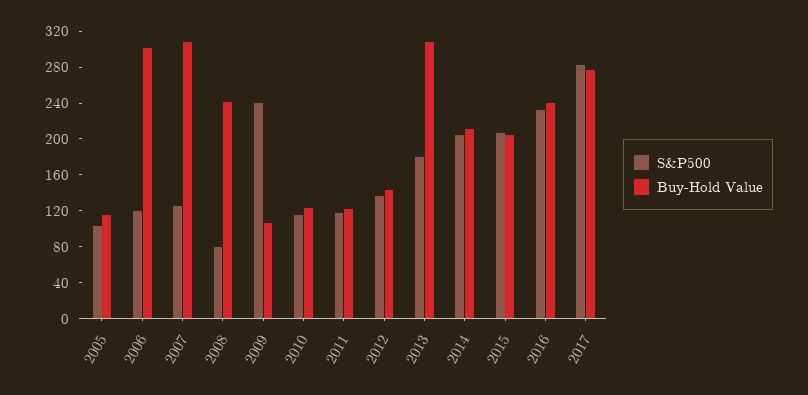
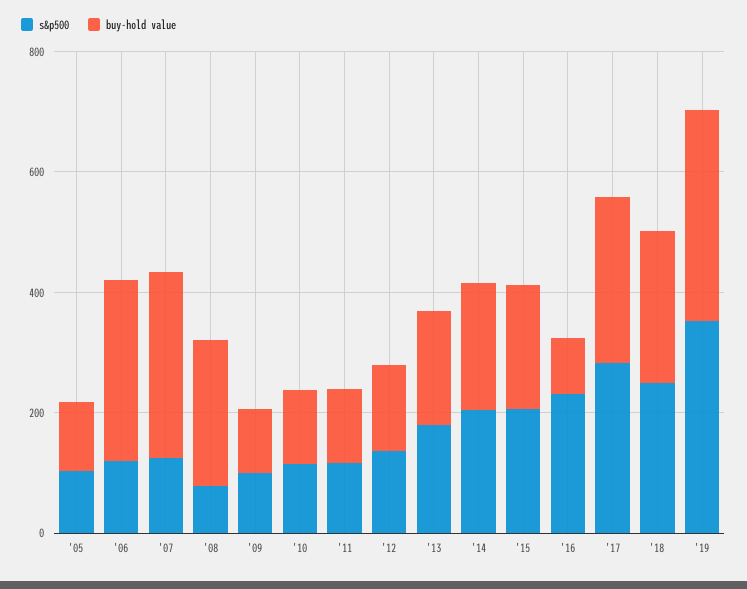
S&P500, 2009: 240 -> 100
Buy-Hold Value, 2013: 310 -> 200
Buy-Hold Value, 2016: 240 -> 100
S&P500, '18: none -> 250
Buy-Hold Value, '18: none -> 250
S&P500, '19: none -> 350
Buy-Hold Value, '19: none -> 350

